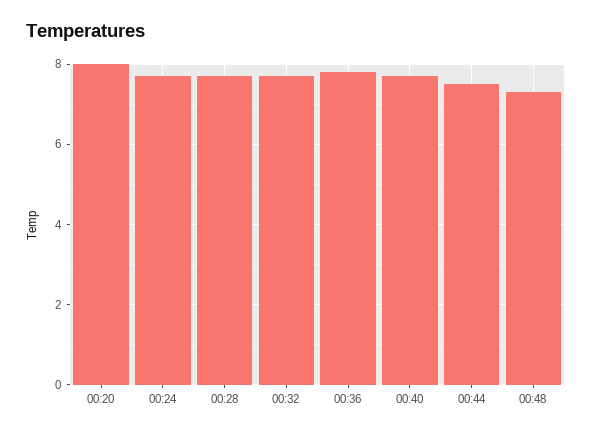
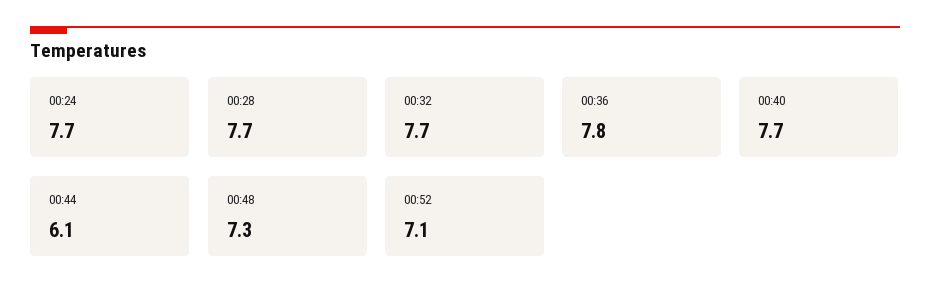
00:20: 8 -> none
00:44: 7.5 -> 6.1
00:52: none -> 7.1

